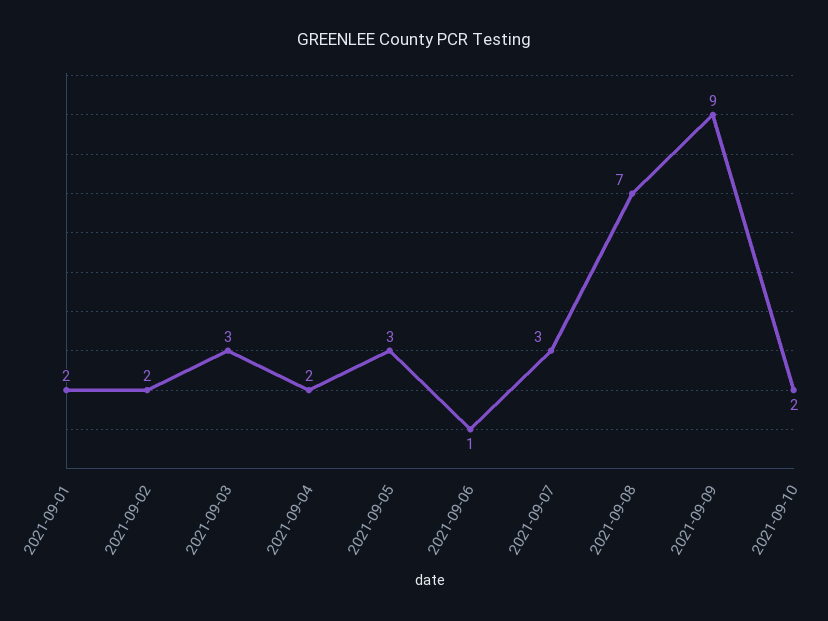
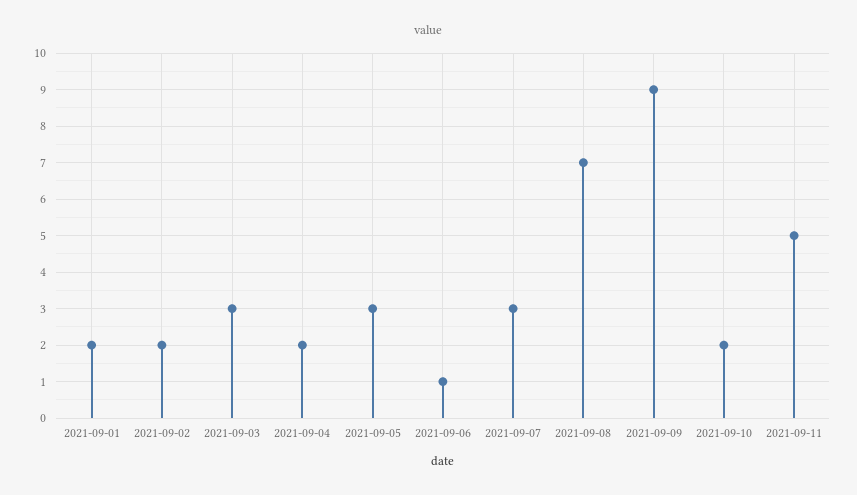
2021-09-11: none -> 5

